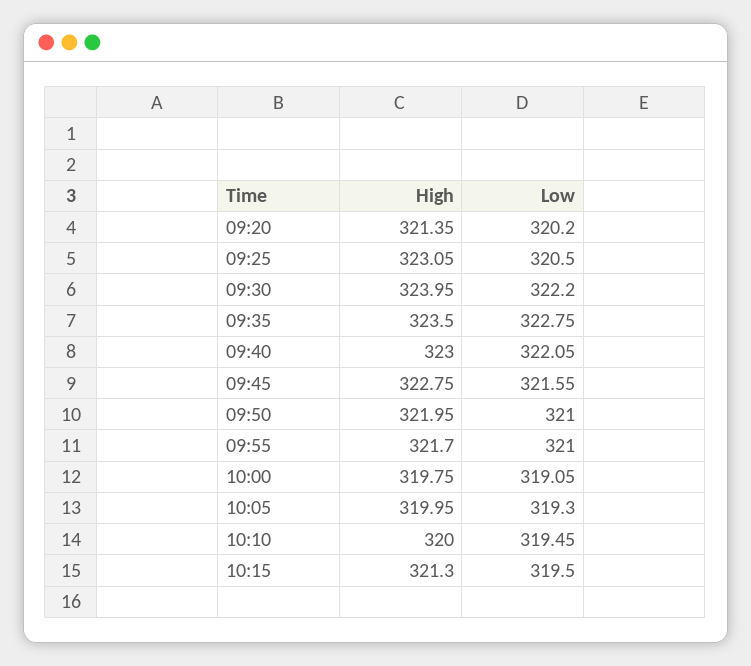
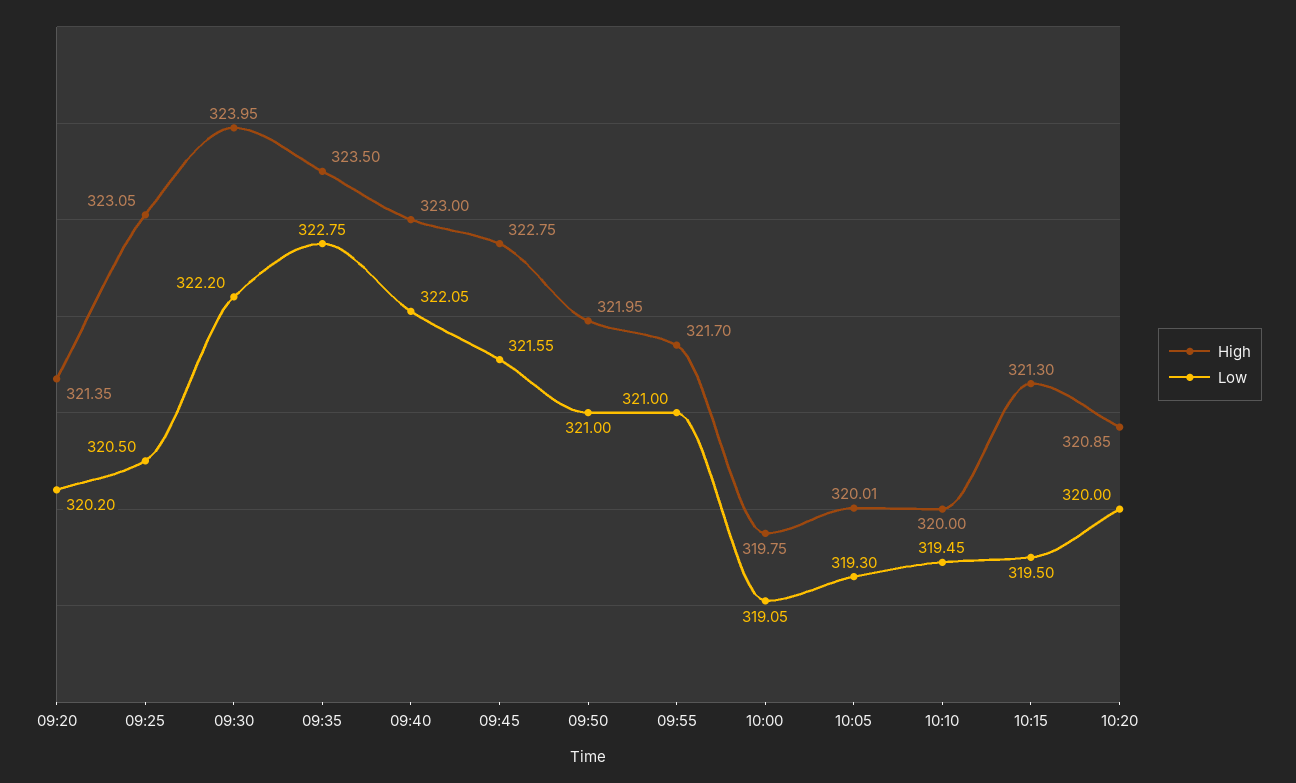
High, 10:05: 319.95 -> 320.01
High, 10:20: none -> 320.85
Low, 10:20: none -> 320

